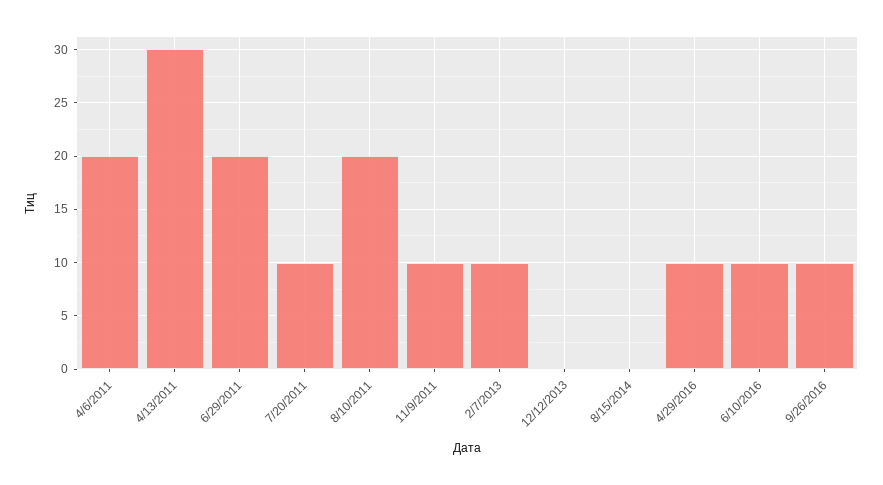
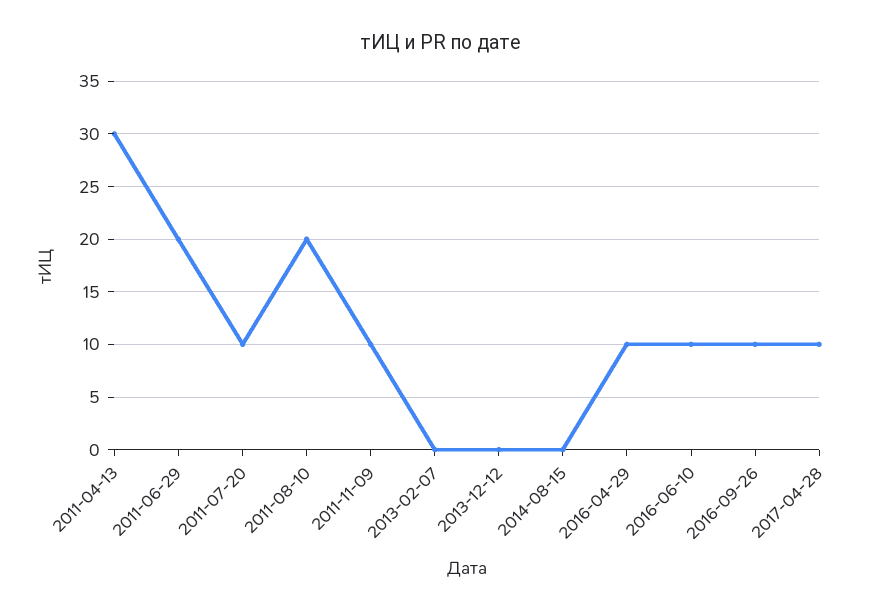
4/6/2011: 20 -> none
2/7/2013: 10 -> 0
2017-04-28: none -> 10

